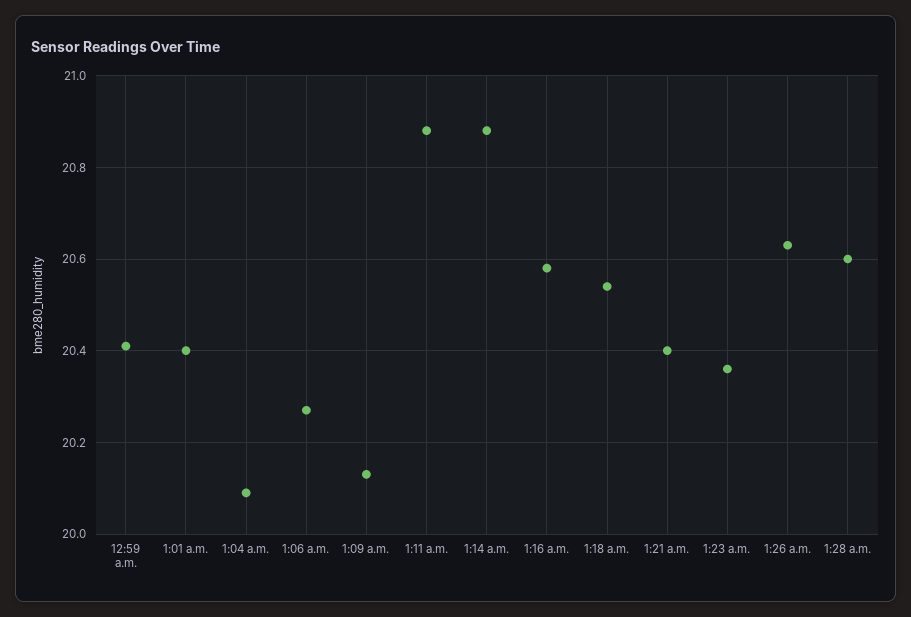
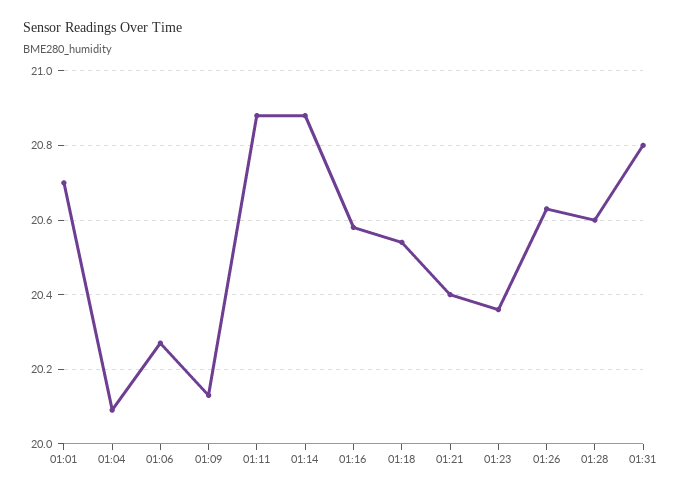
12:59 a.m.: 20.4 -> none
1:01 a.m.: 20.4 -> 20.7
01:31: none -> 20.8

